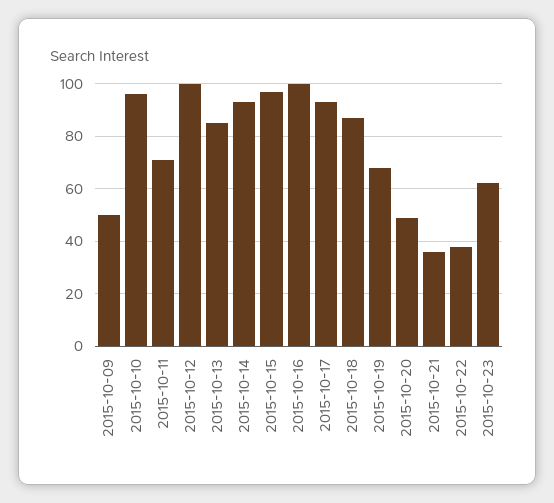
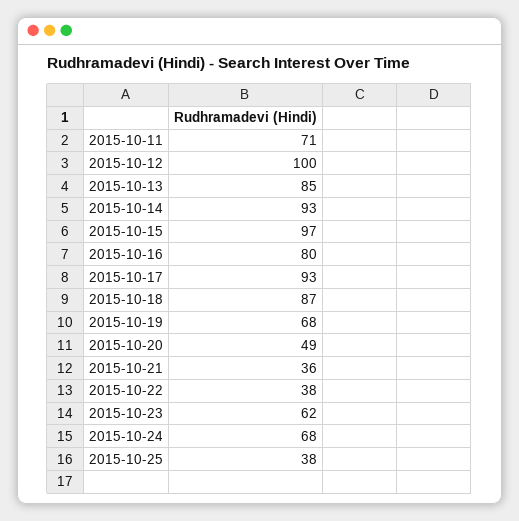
2015-10-09: 50 -> none
2015-10-10: 95 -> none
2015-10-16: 100 -> 80
2015-10-24: none -> 68
2015-10-25: none -> 38

